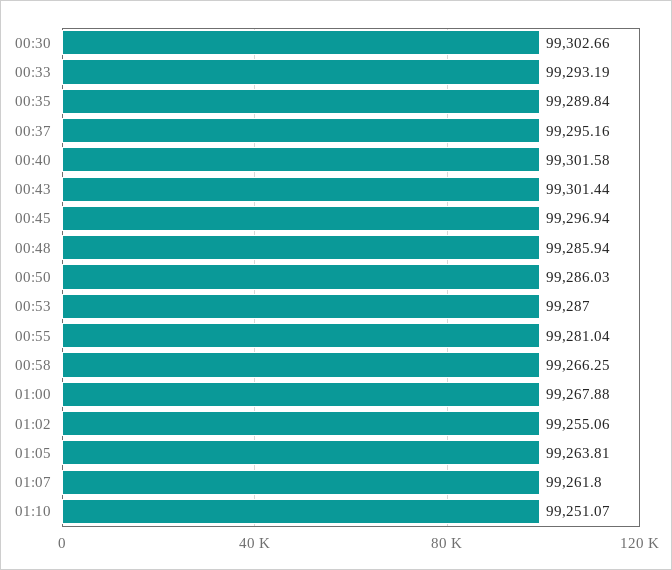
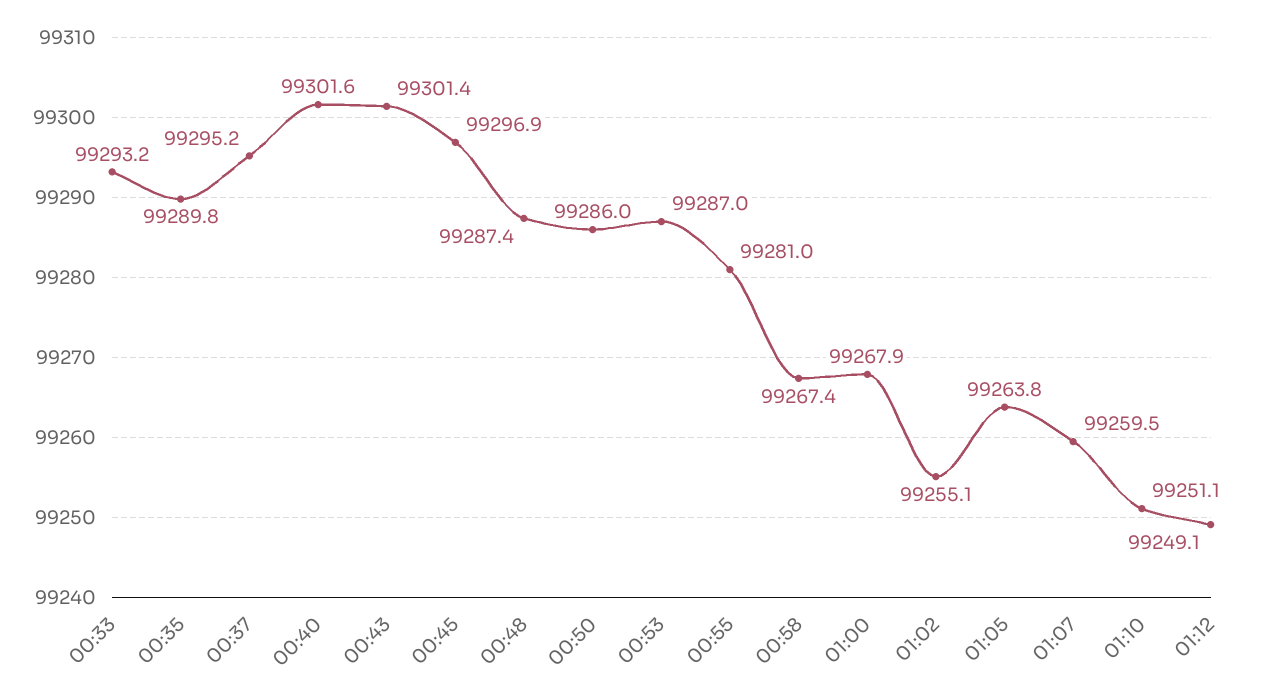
00:30: 99302.66 -> none
00:48: 99285.94 -> 99287.4
00:58: 99266.25 -> 99267.4
01:07: 99261.8 -> 99259.5
01:12: none -> 99249.1

